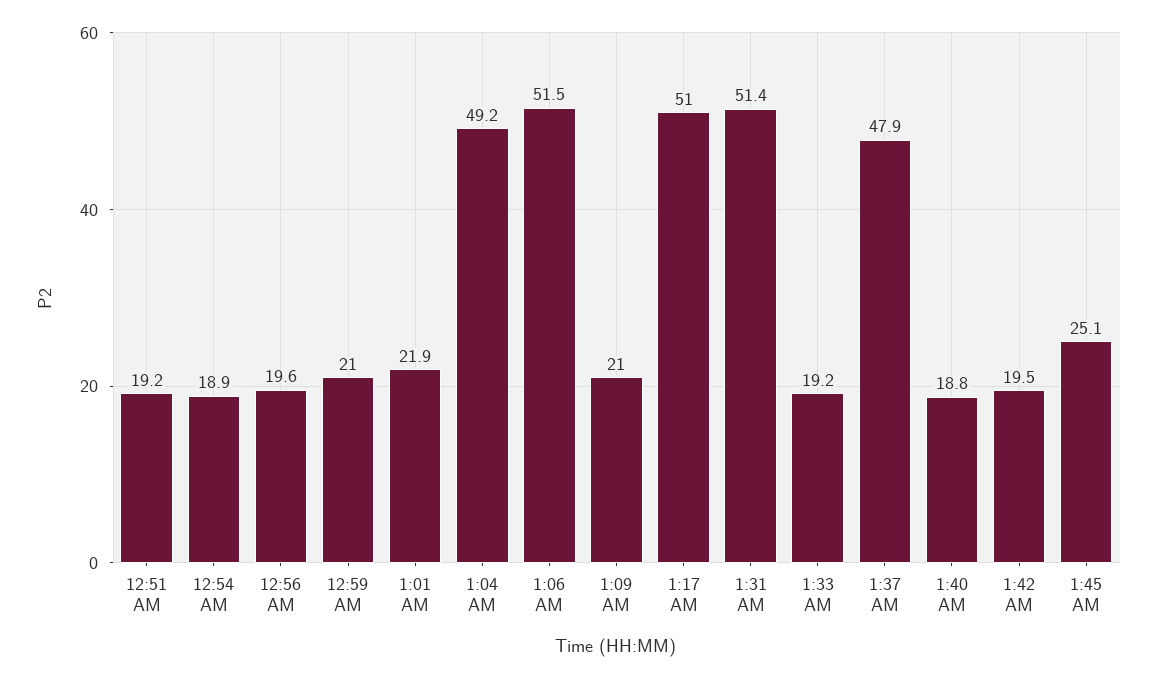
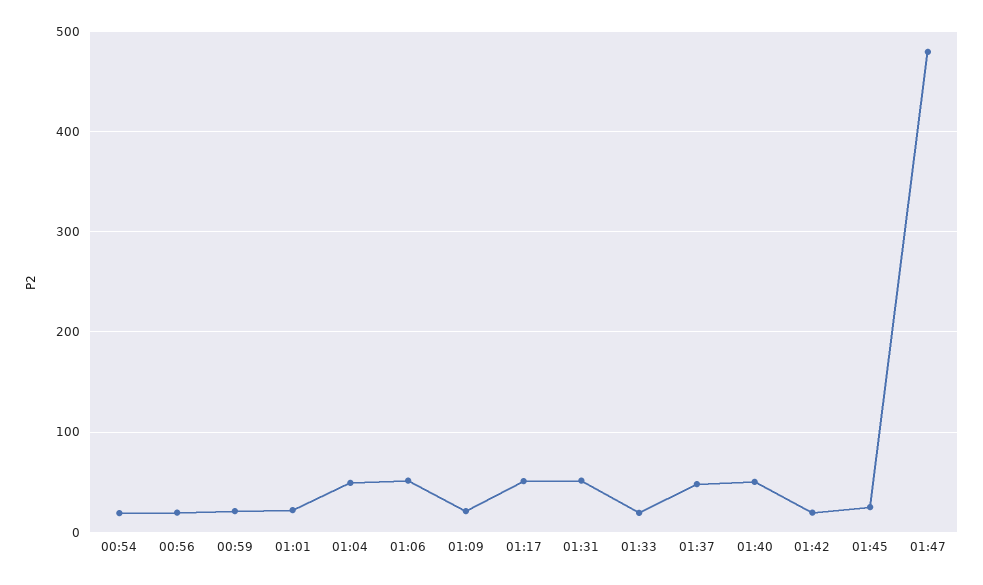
12:51 AM: 19.2 -> none
1:40 AM: 18.8 -> 50
01:47: none -> 480

